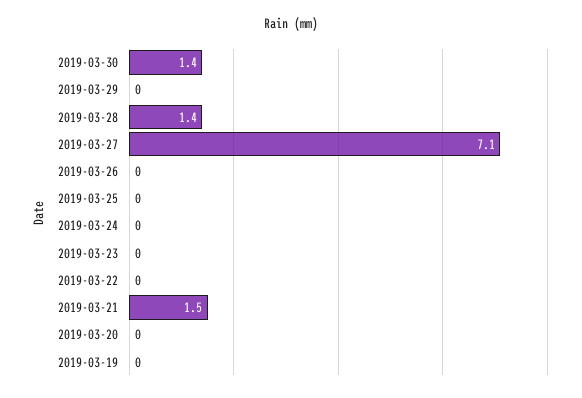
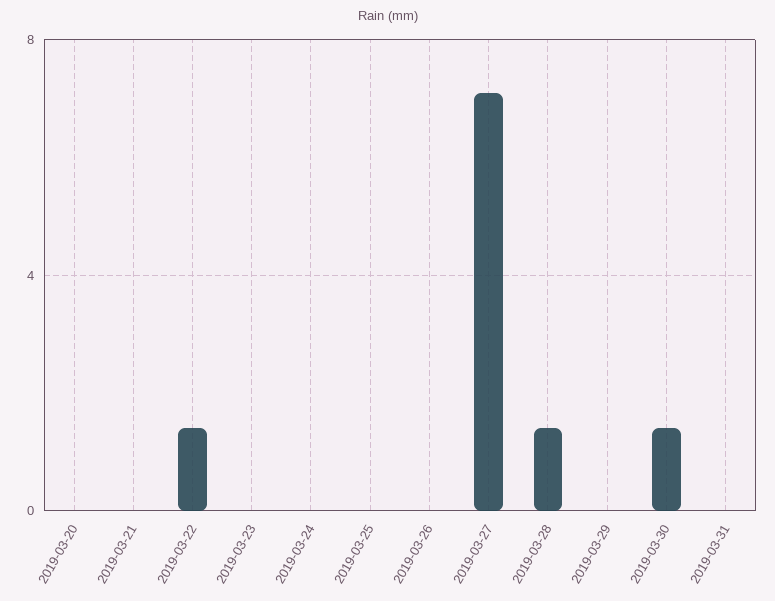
2019-03-22: 0 -> 1.5
2019-03-21: 1.5 -> 0
2019-03-19: 0 -> none
2019-03-31: none -> 0

